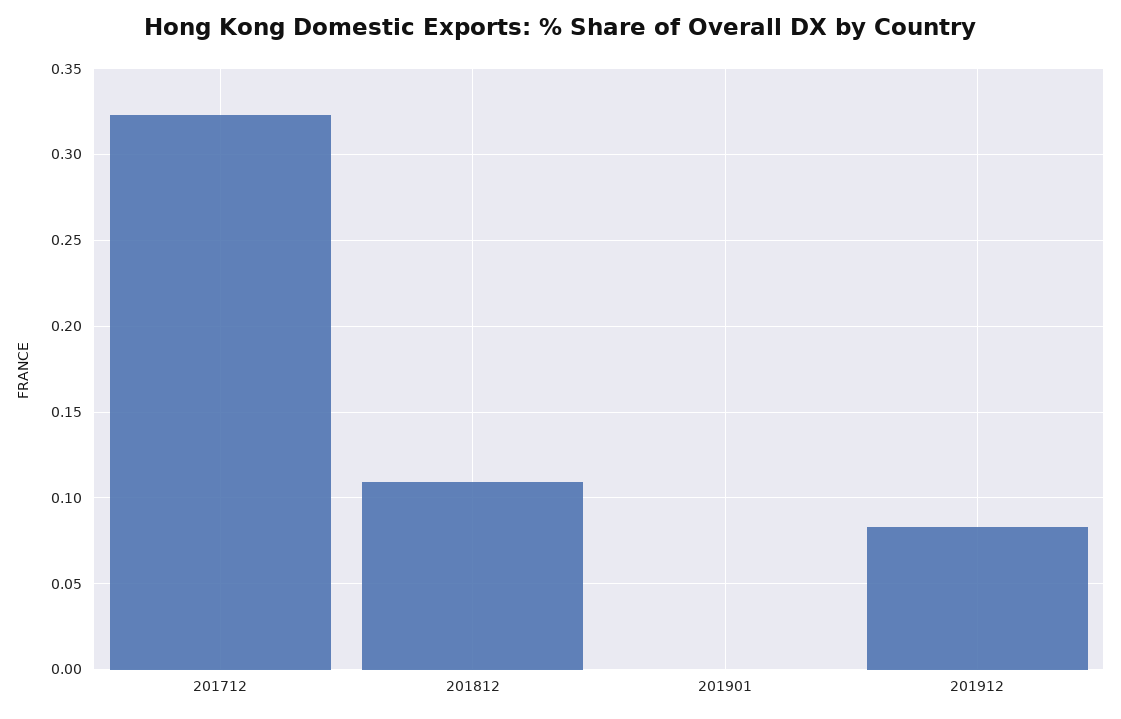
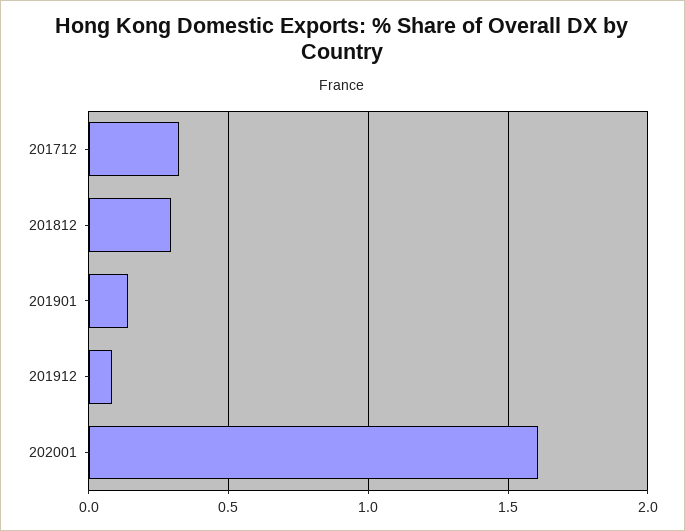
201812: 0.11 -> 0.3
201901: 0 -> 0.15
202001: none -> 1.6

